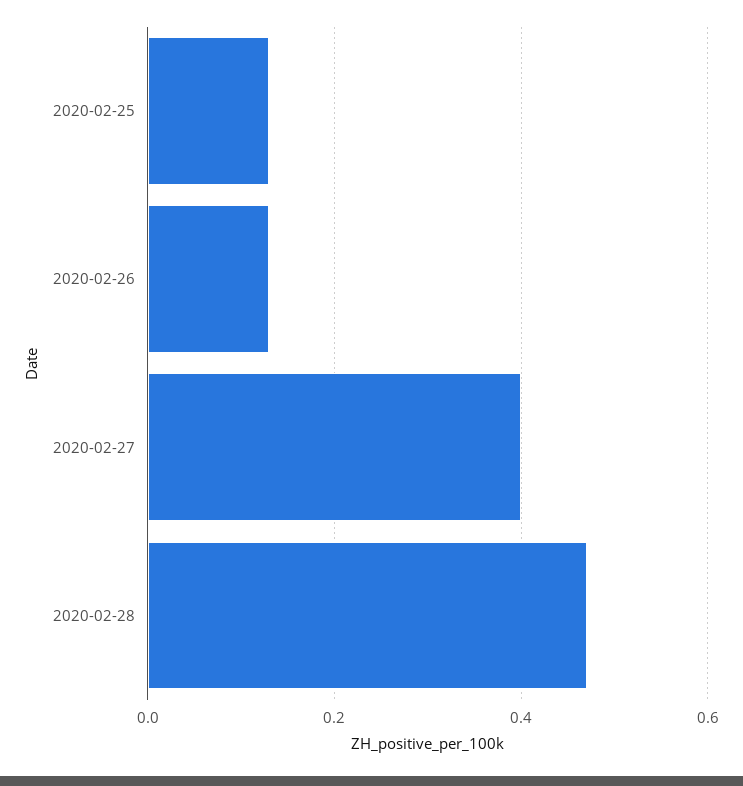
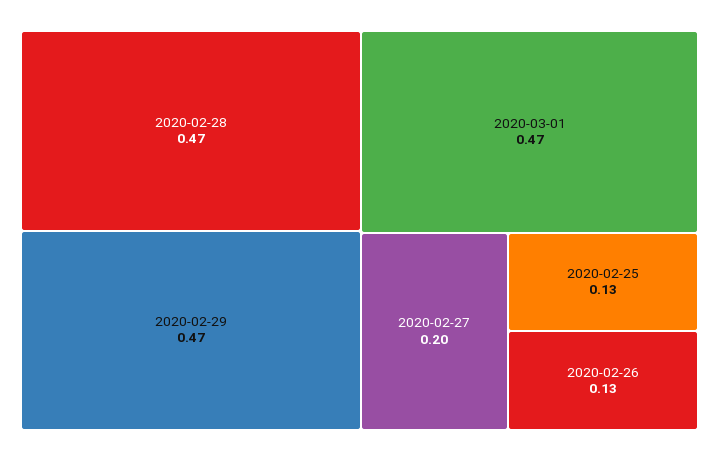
2020-02-27: 0.4 -> 0.2
2020-02-29: none -> 0.47
2020-03-01: none -> 0.47

